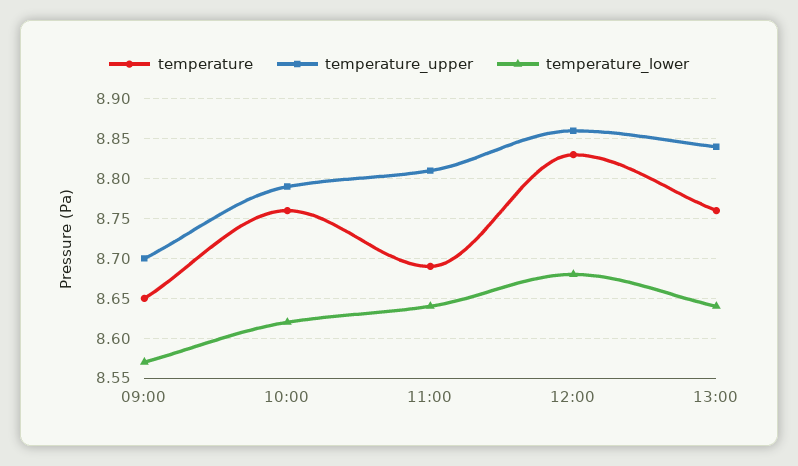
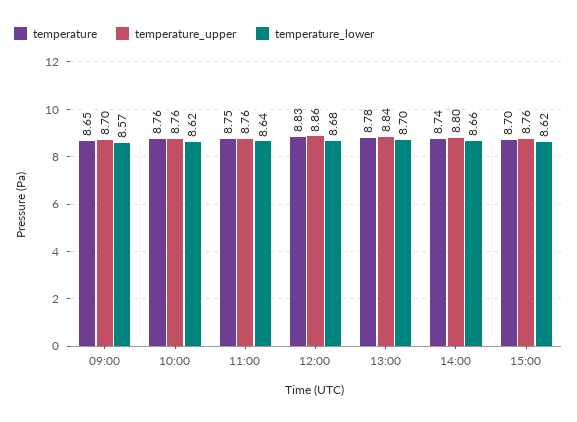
temperature_upper, 10:00: 8.79 -> 8.76
temperature, 11:00: 8.69 -> 8.75
temperature_upper, 11:00: 8.81 -> 8.76
temperature, 13:00: 8.76 -> 8.78
temperature_lower, 13:00: 8.64 -> 8.7
temperature, 14:00: none -> 8.74
temperature_upper, 14:00: none -> 8.8
temperature_lower, 14:00: none -> 8.66
temperature, 15:00: none -> 8.7
temperature_upper, 15:00: none -> 8.76
temperature_lower, 15:00: none -> 8.62

